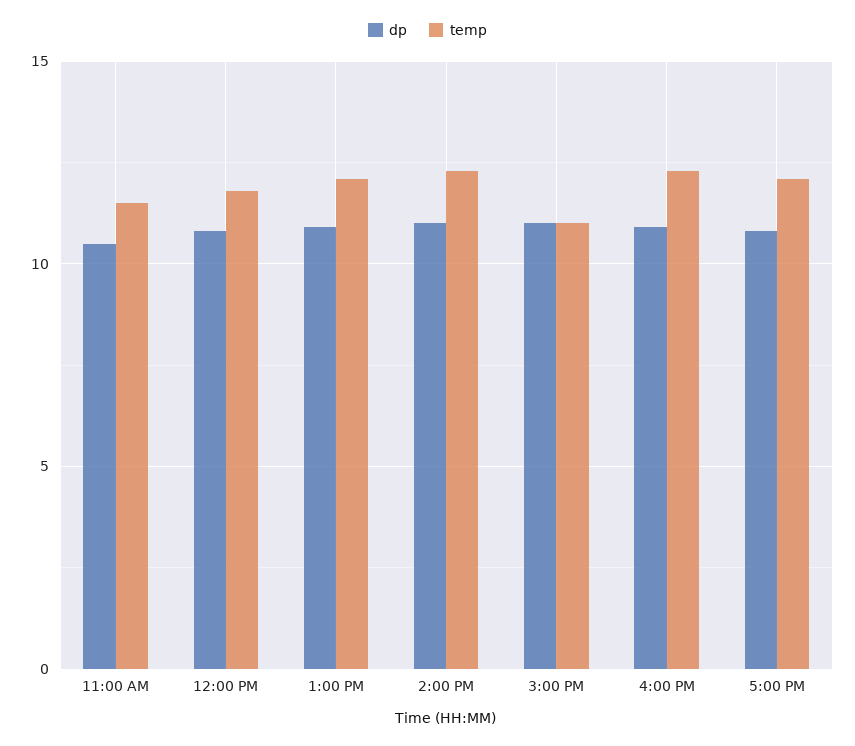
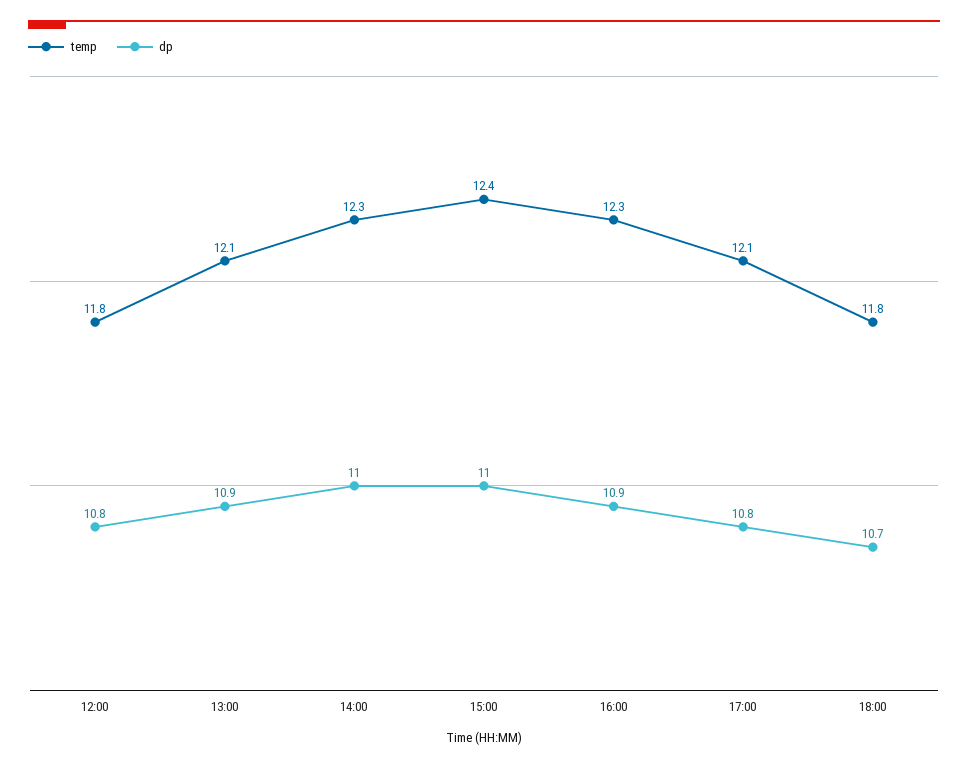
dp, 11:00 AM: 10.5 -> none
temp, 11:00 AM: 11.5 -> none
temp, 3:00 PM: 11 -> 12.4
temp, 18:00: none -> 11.8
dp, 18:00: none -> 10.7

